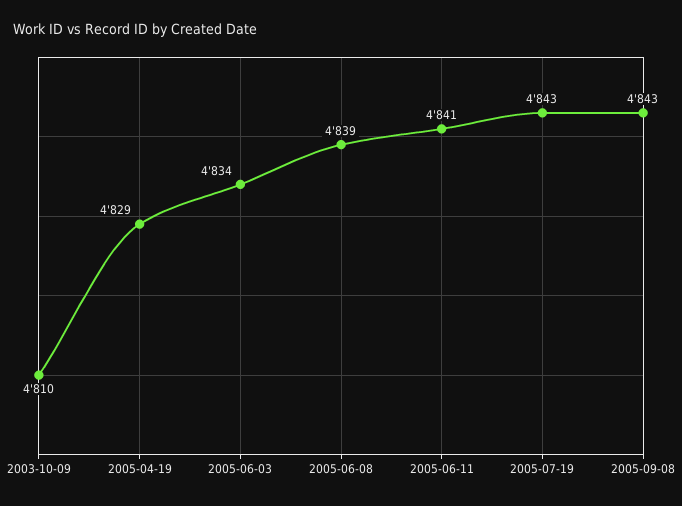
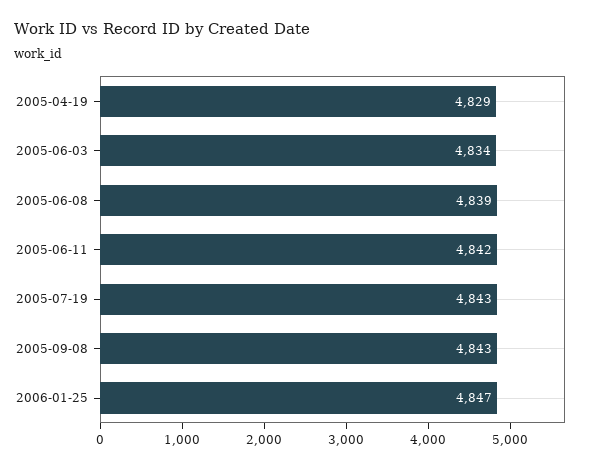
2003-10-09: 4810 -> none
2005-06-11: 4841 -> 4842
2006-01-25: none -> 4847

